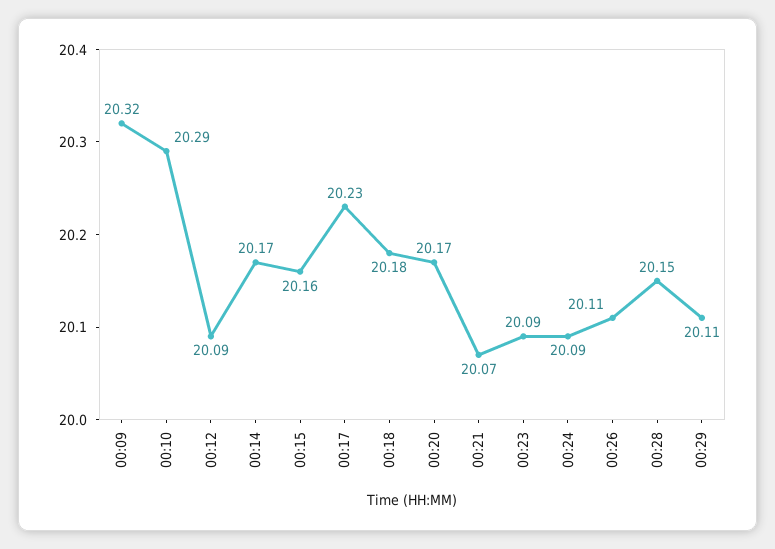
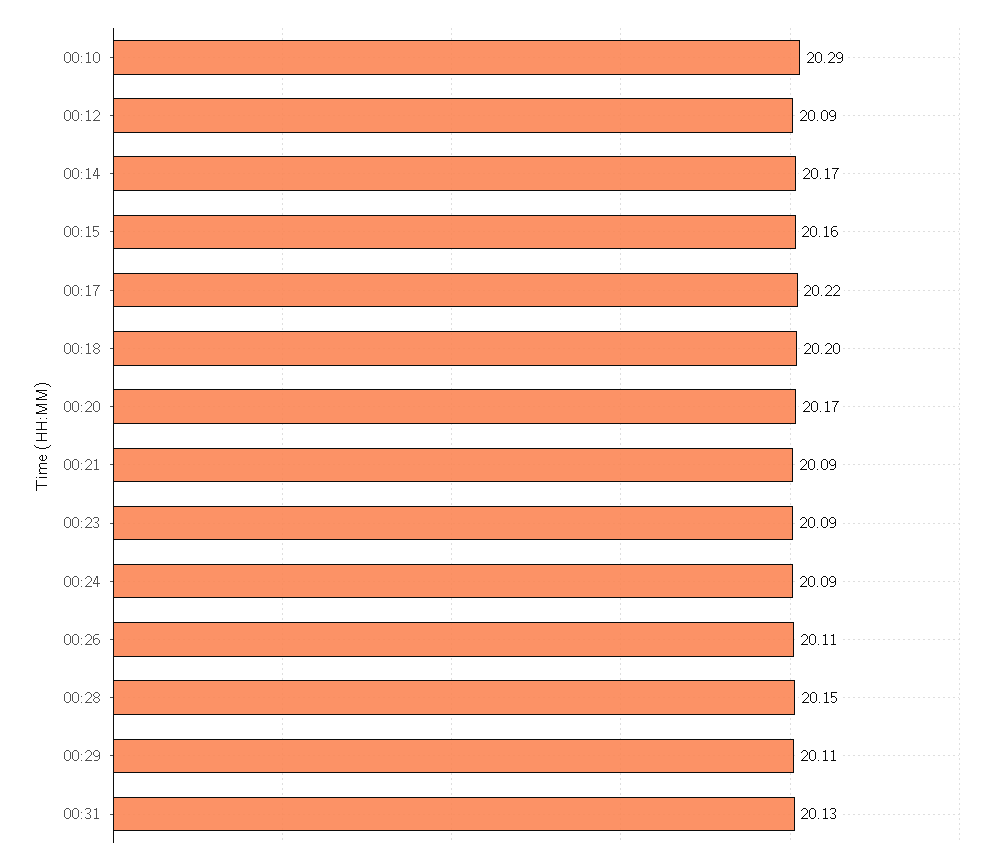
00:09: 20.32 -> none
00:17: 20.23 -> 20.22
00:18: 20.18 -> 20.2
00:21: 20.07 -> 20.09
00:31: none -> 20.13

